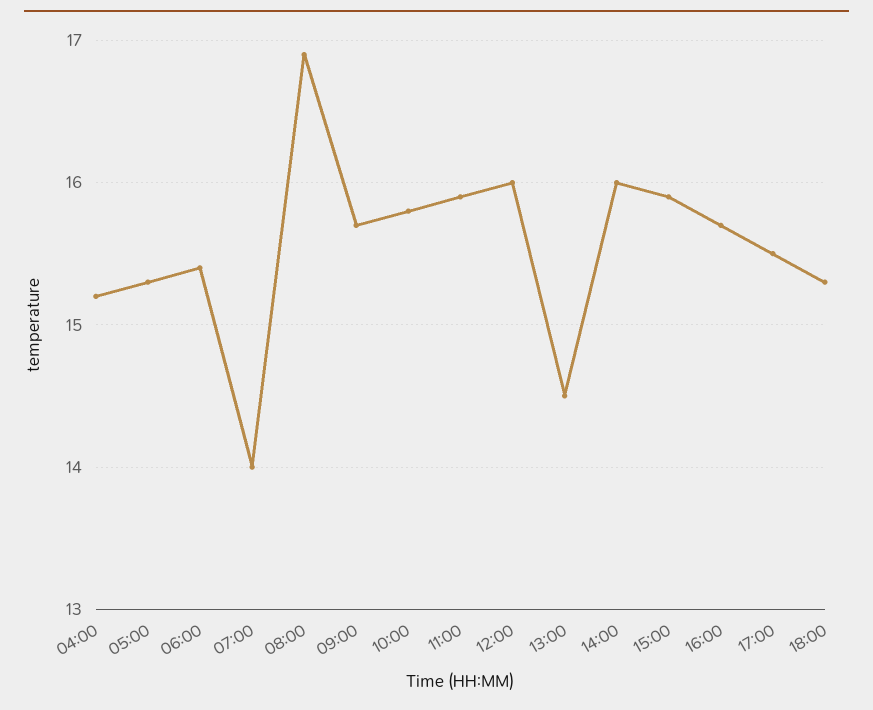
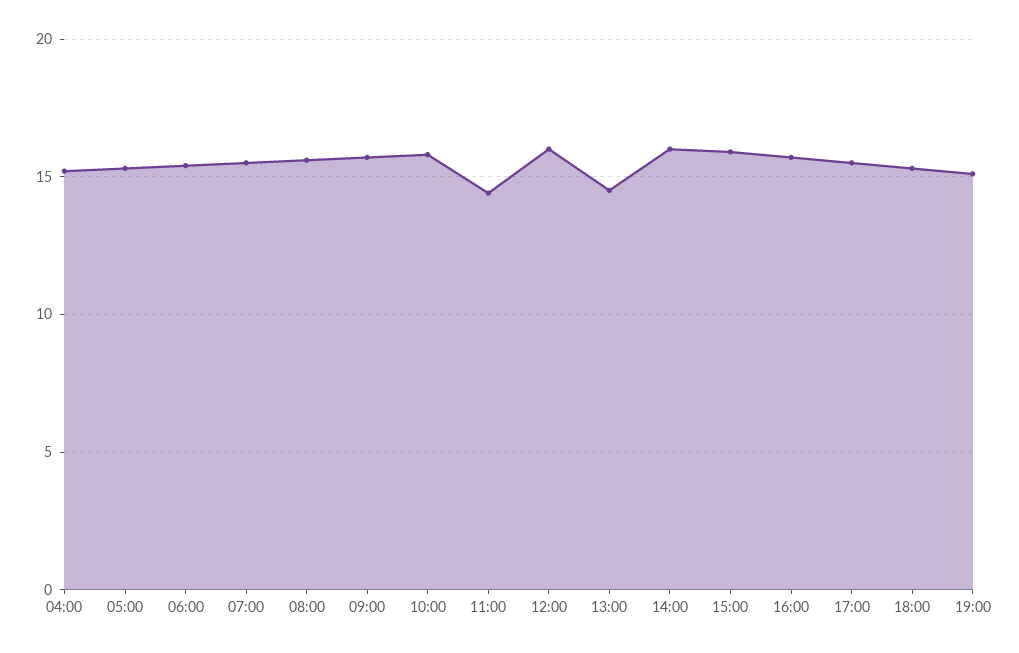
07:00: 14 -> 15.5
08:00: 16.9 -> 15.5
11:00: 15.9 -> 14.5
19:00: none -> 15

